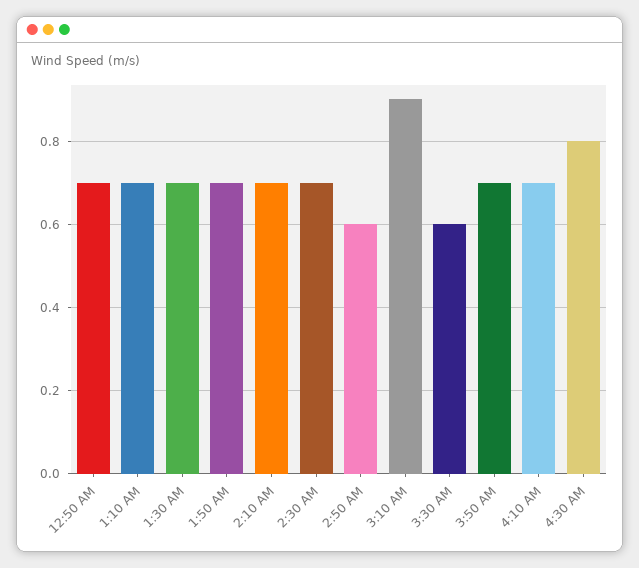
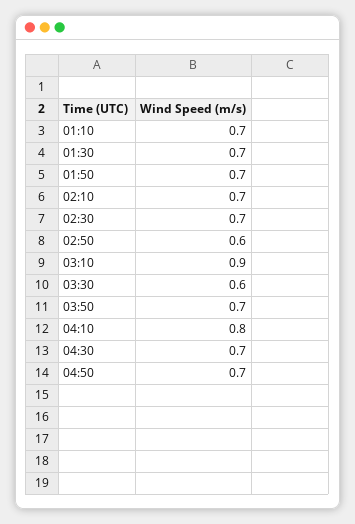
12:50 AM: 0.7 -> none
4:10 AM: 0.7 -> 0.8
4:30 AM: 0.8 -> 0.7
04:50: none -> 0.7

